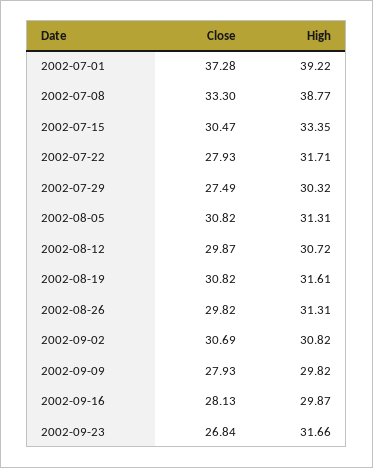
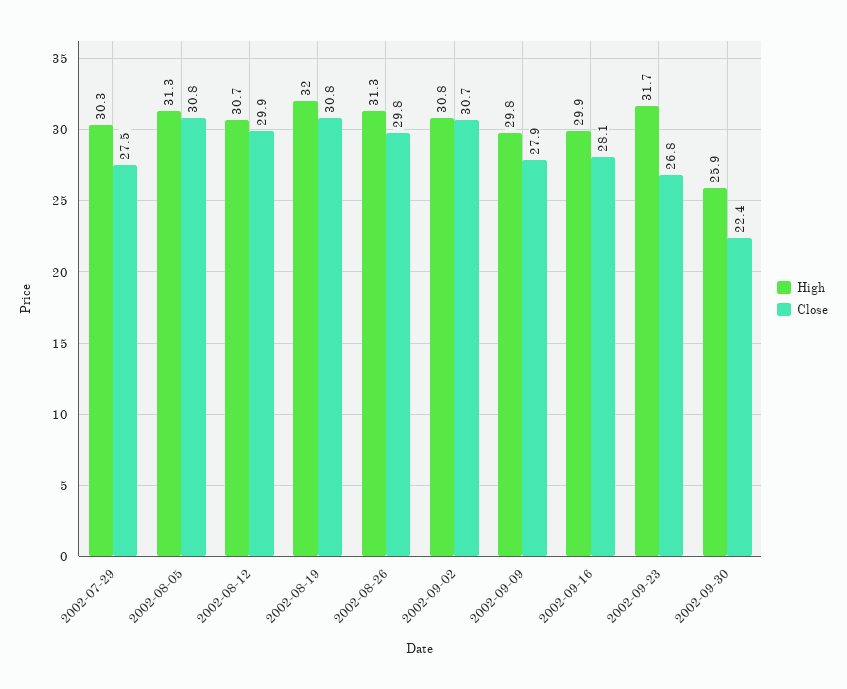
Close, 2002-07-01: 37.28 -> none
High, 2002-07-01: 39.22 -> none
Close, 2002-07-08: 33.3 -> none
High, 2002-07-08: 38.77 -> none
Close, 2002-07-15: 30.47 -> none
High, 2002-07-15: 33.35 -> none
Close, 2002-07-22: 27.93 -> none
High, 2002-07-22: 31.71 -> none
High, 2002-08-19: 31.61 -> 32
High, 2002-09-30: none -> 25.9
Close, 2002-09-30: none -> 22.4

